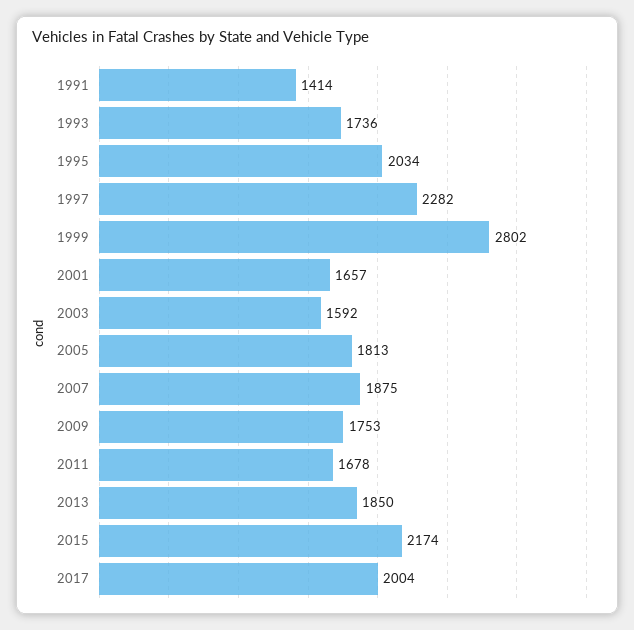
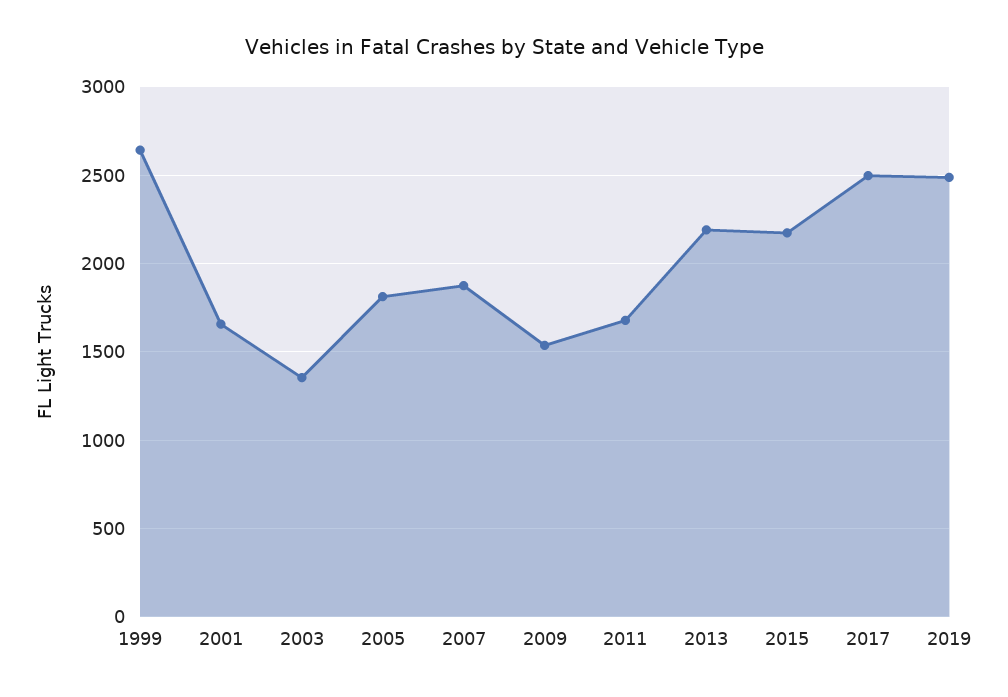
1991: 1414 -> none
1993: 1736 -> none
1995: 2034 -> none
1997: 2282 -> none
1999: 2802 -> 2650
2003: 1592 -> 1350
2009: 1753 -> 1550
2013: 1850 -> 2200
2017: 2004 -> 2500
2019: none -> 2500

